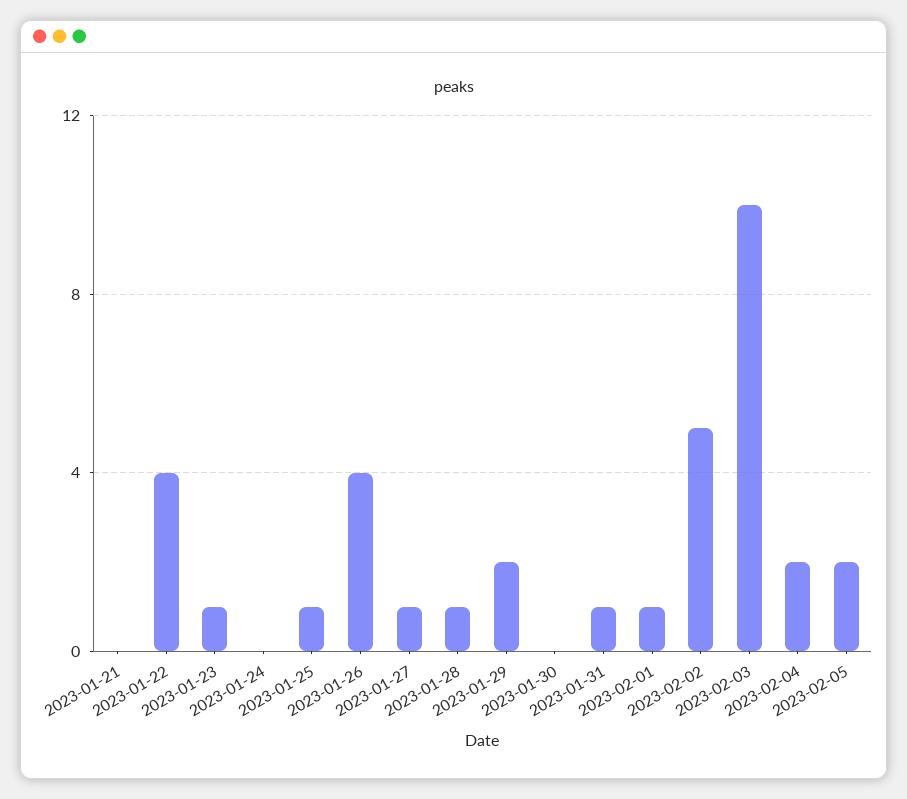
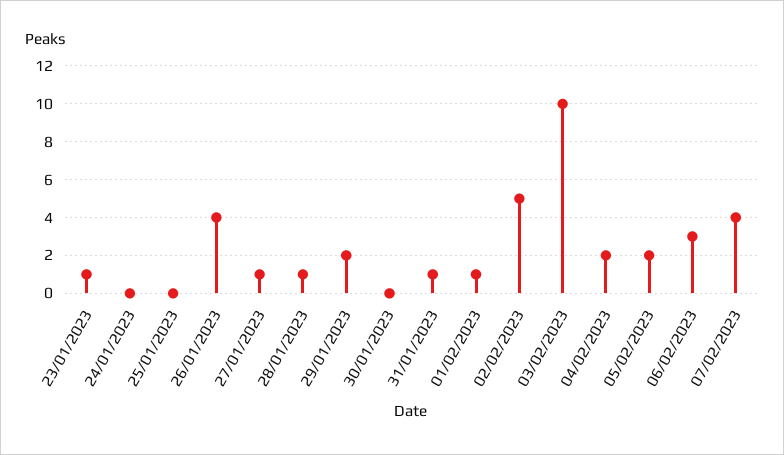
2023-01-21: 0 -> none
2023-01-22: 4 -> none
2023-01-25: 1 -> 0
06/02/2023: none -> 3
07/02/2023: none -> 4

